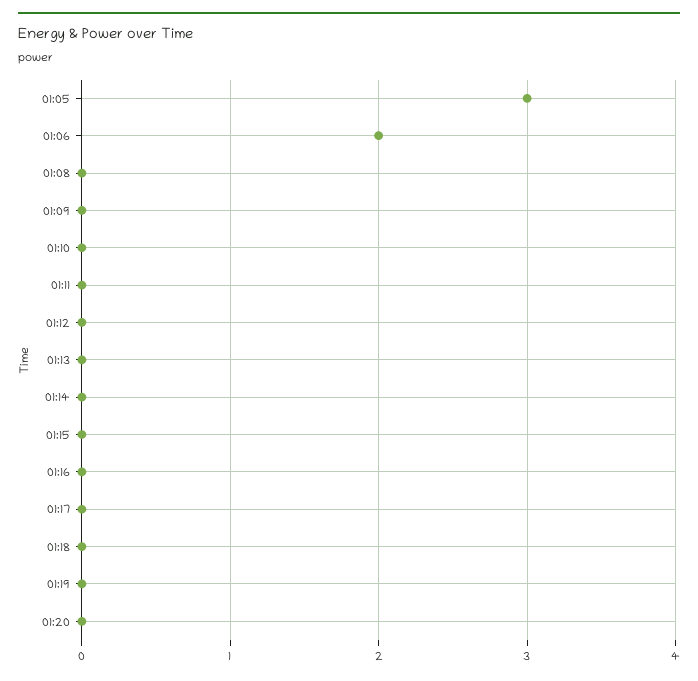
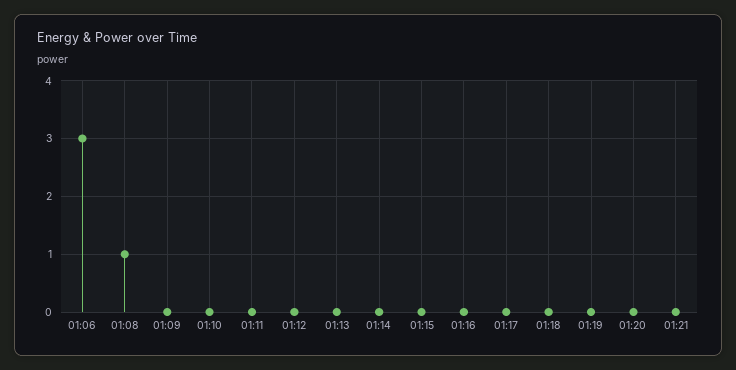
01:05: 3 -> none
01:06: 2 -> 3
01:08: 0 -> 1
01:21: none -> 0

